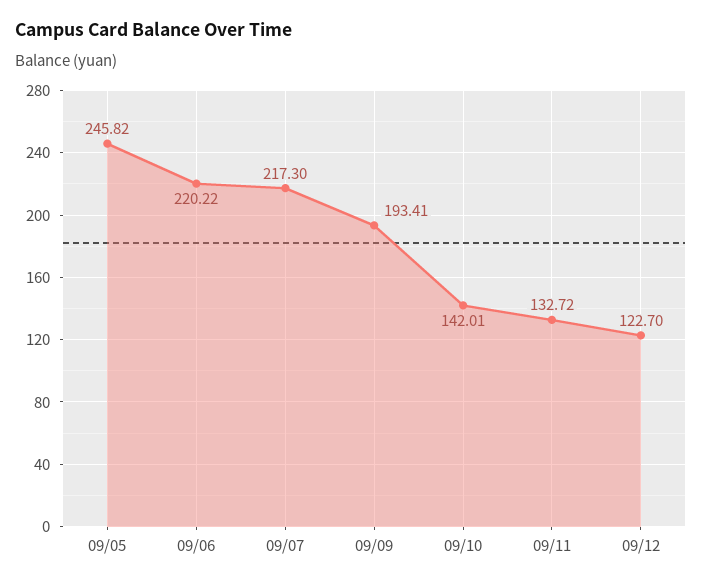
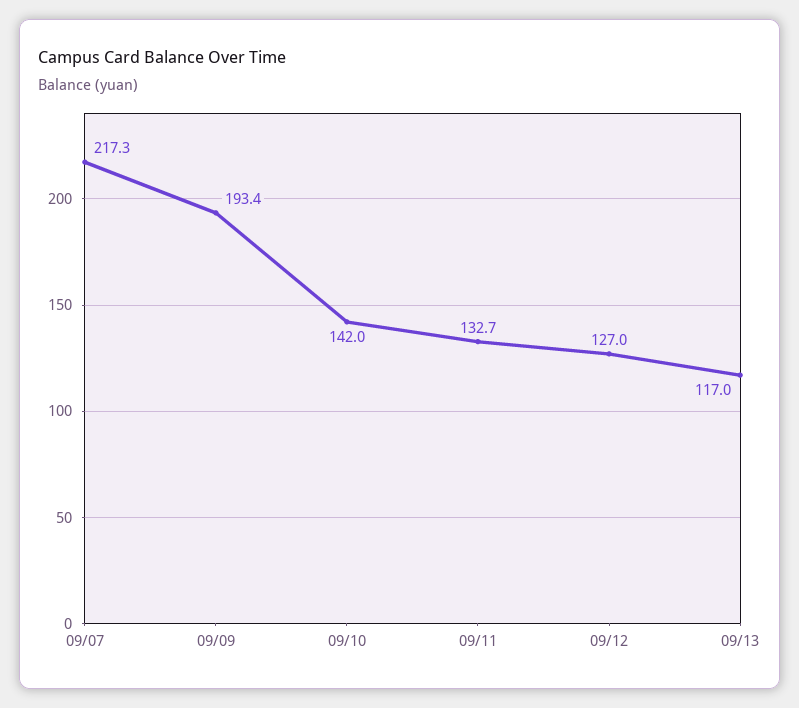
09/05: 245.82 -> none
09/06: 220.22 -> none
09/12: 122.7 -> 127
09/13: none -> 117

